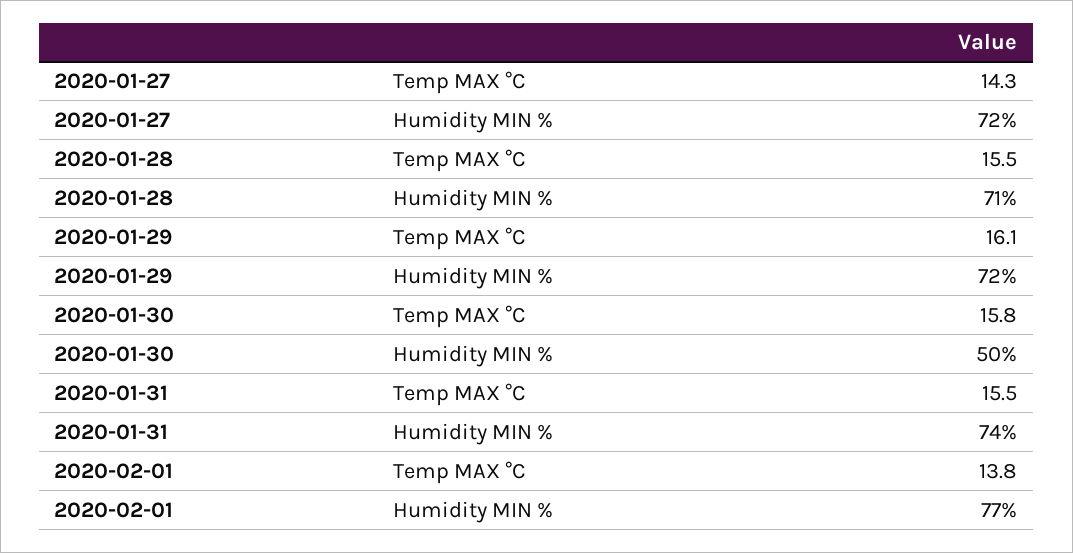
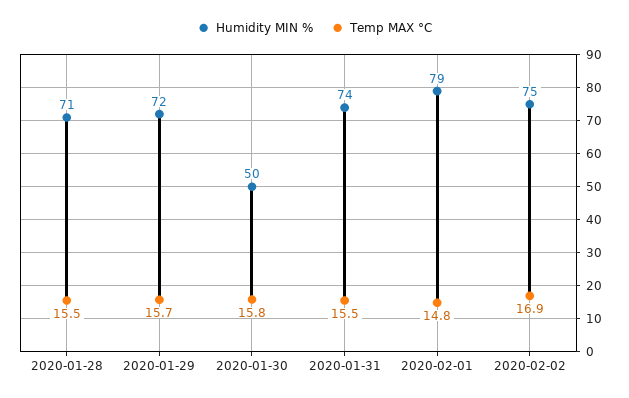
Temp MAX °C, 2020-01-27: 14.3 -> none
Humidity MIN %, 2020-01-27: 72 -> none
Temp MAX °C, 2020-01-29: 16.1 -> 15.7
Temp MAX °C, 2020-02-01: 13.8 -> 14.8
Humidity MIN %, 2020-02-01: 77 -> 79
Humidity MIN %, 2020-02-02: none -> 75
Temp MAX °C, 2020-02-02: none -> 16.9

